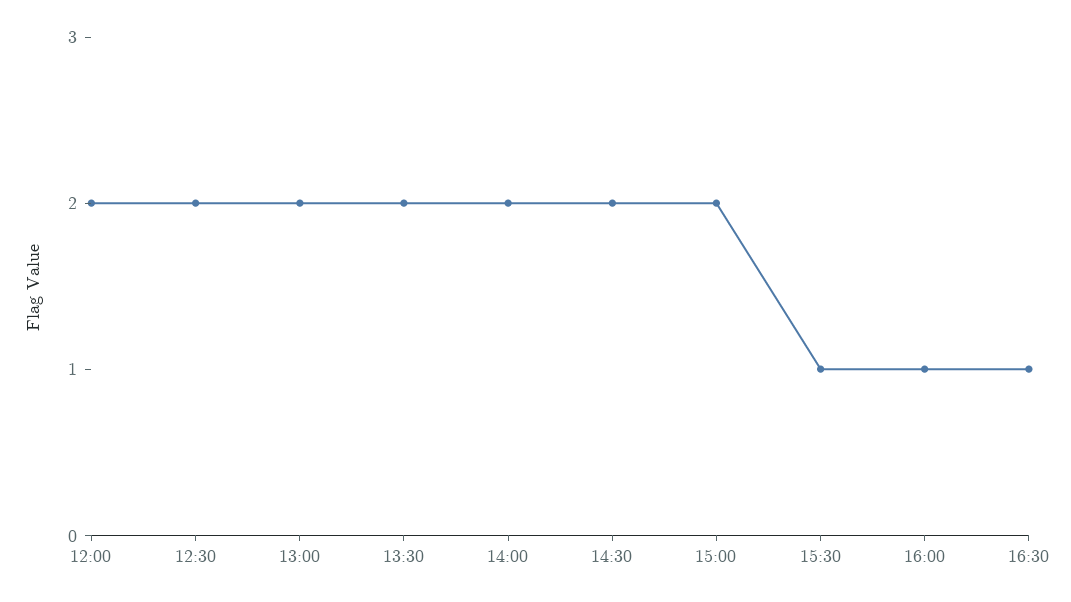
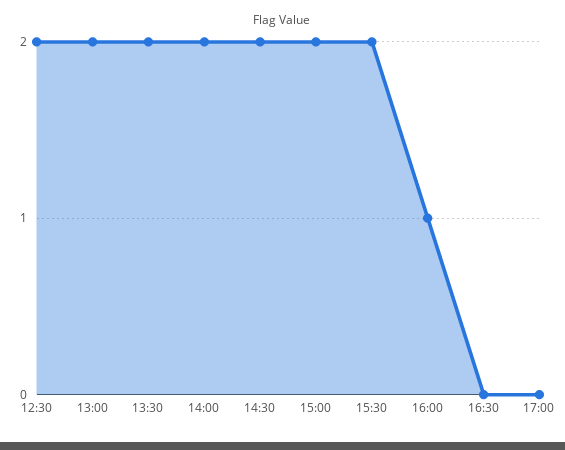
12:00: 2 -> none
15:30: 1 -> 2
16:30: 1 -> 0
17:00: none -> 0

